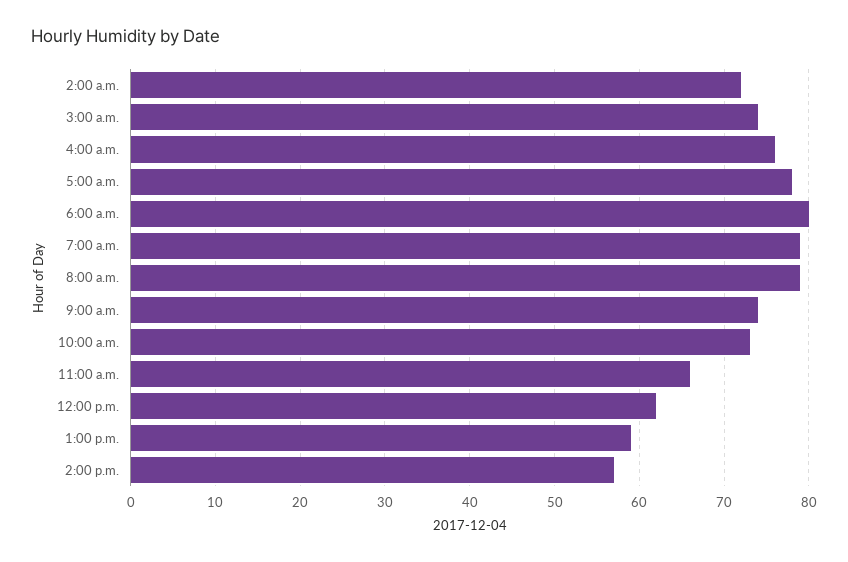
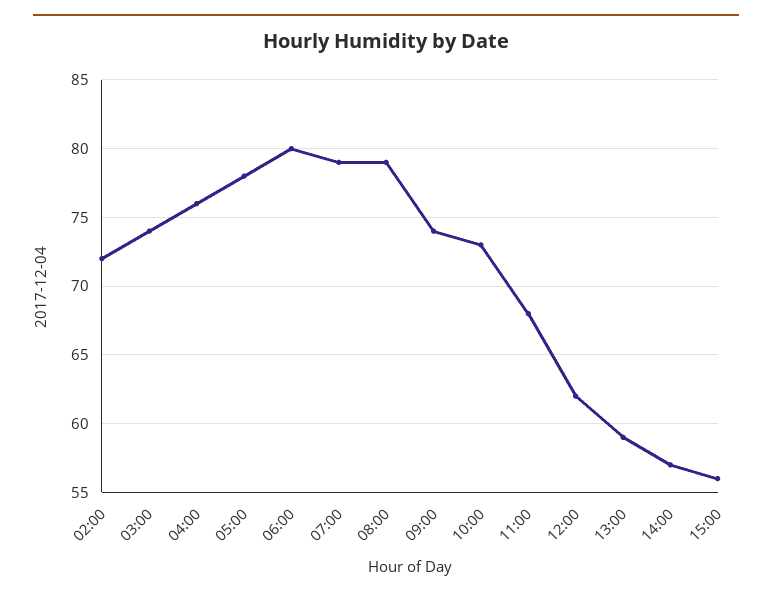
11:00 a.m.: 66 -> 68
15:00: none -> 56

